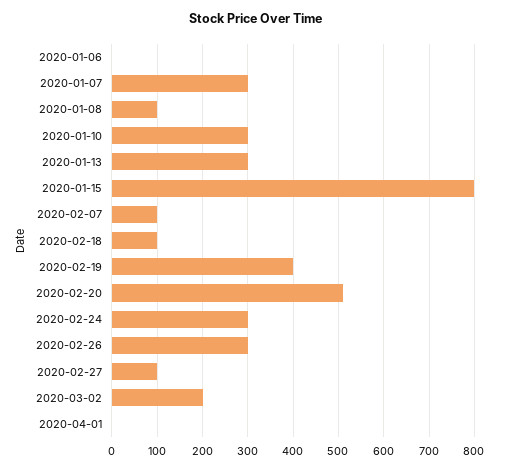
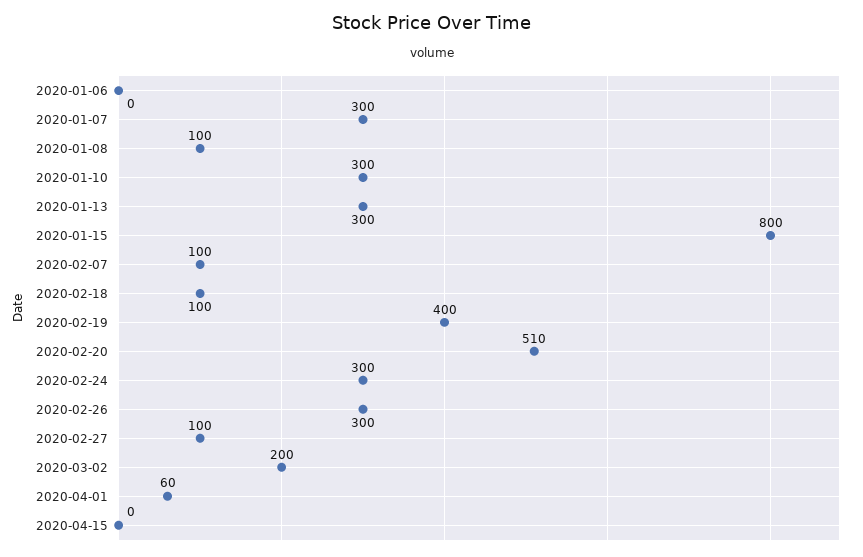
2020-04-01: 0 -> 60
2020-04-15: none -> 0

